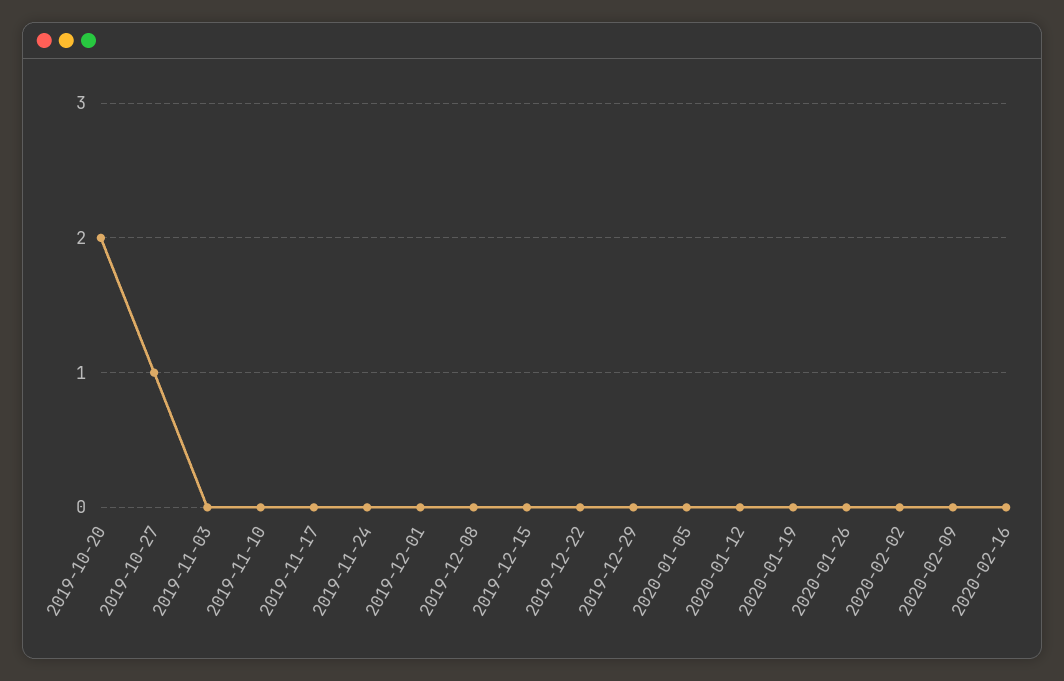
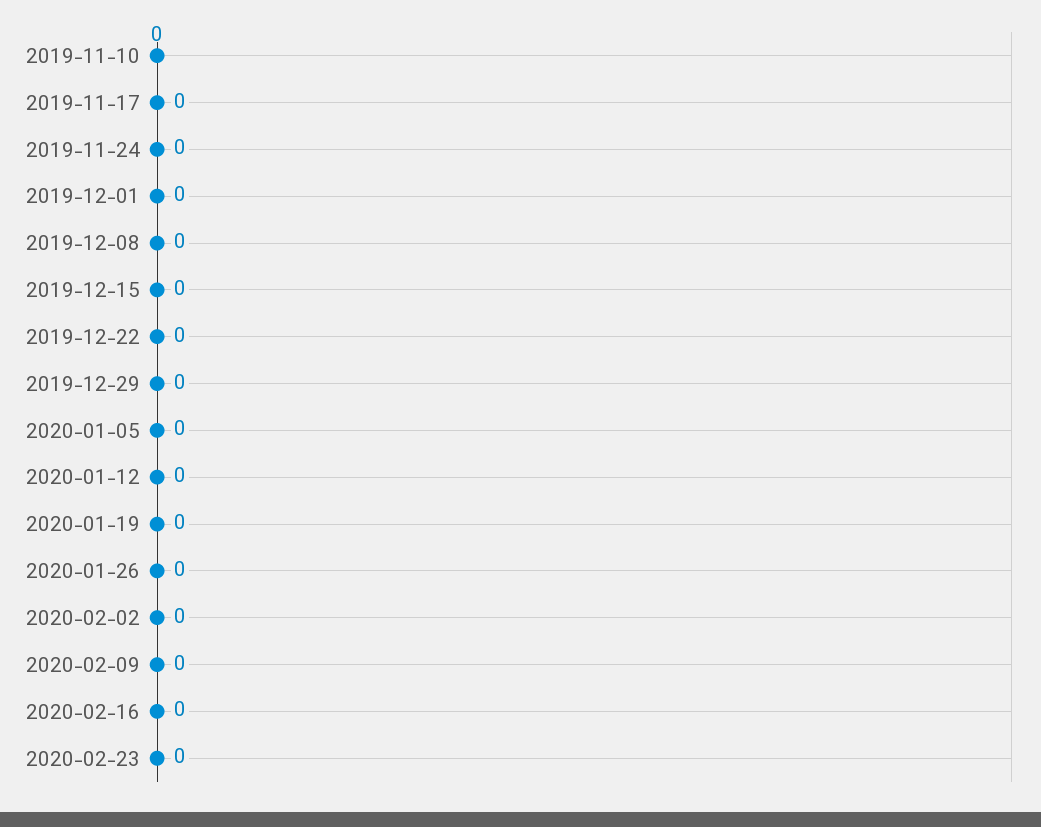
2019-10-20: 2 -> none
2019-10-27: 1 -> none
2019-11-03: 0 -> none
2020-02-23: none -> 0

